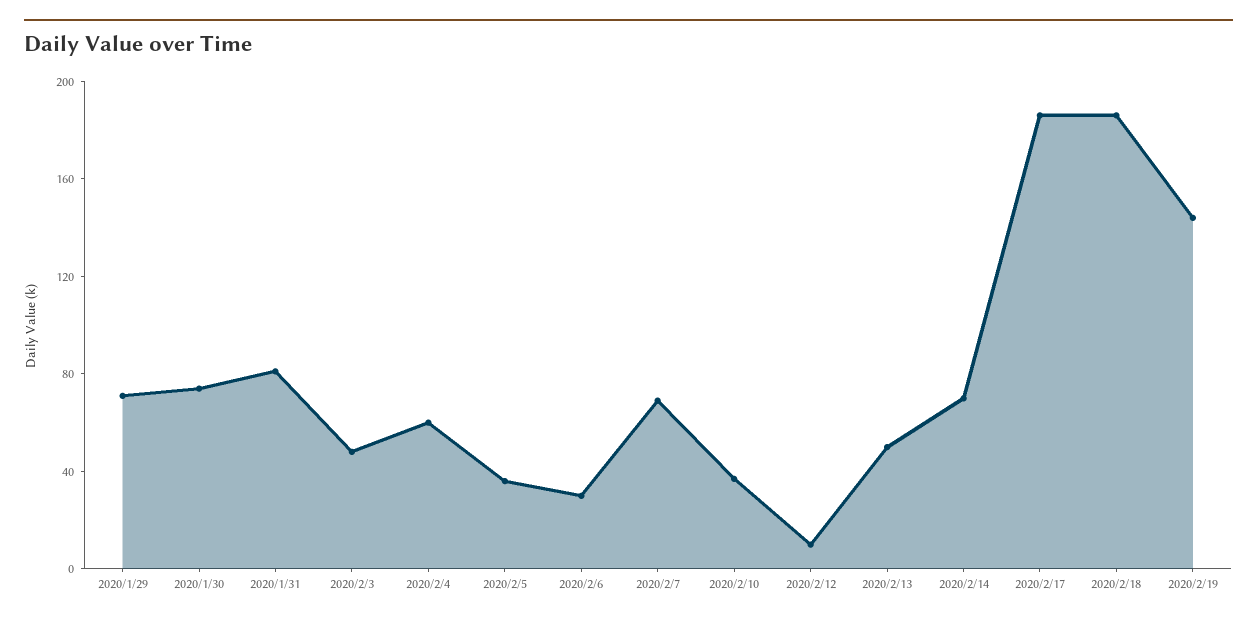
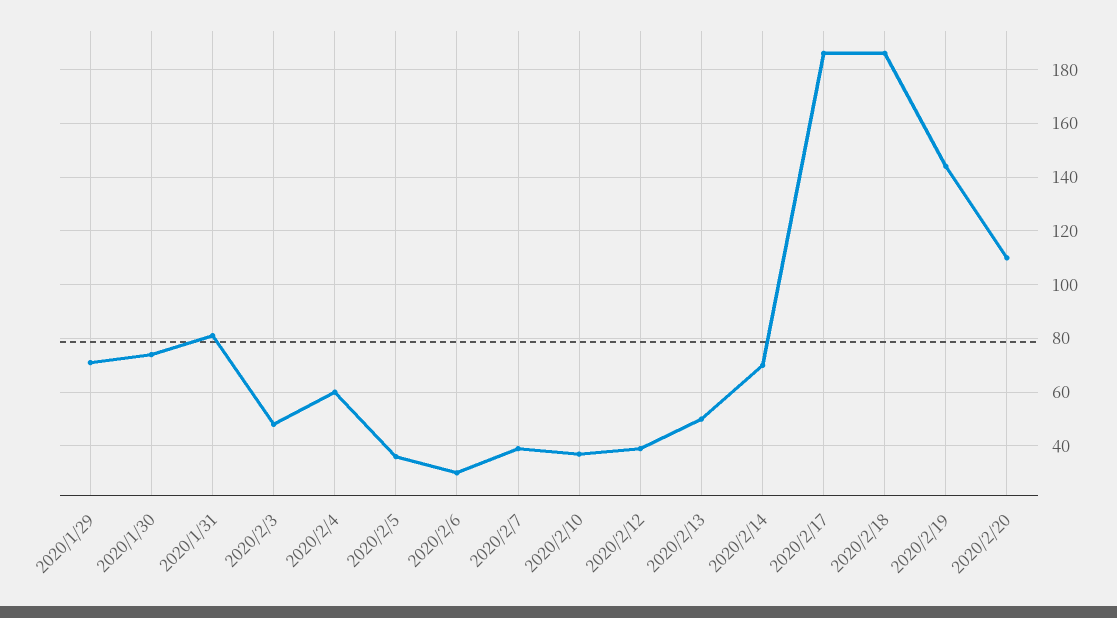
2020/2/7: 70 -> 40
2020/2/12: 10 -> 40
2020/2/20: none -> 110

